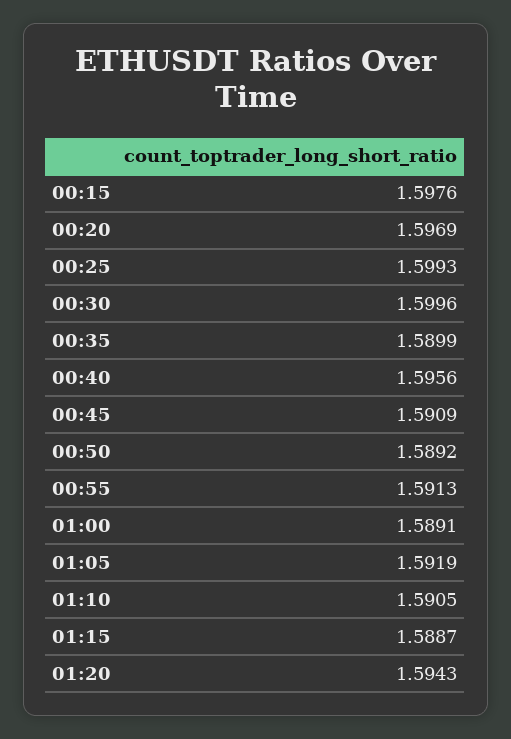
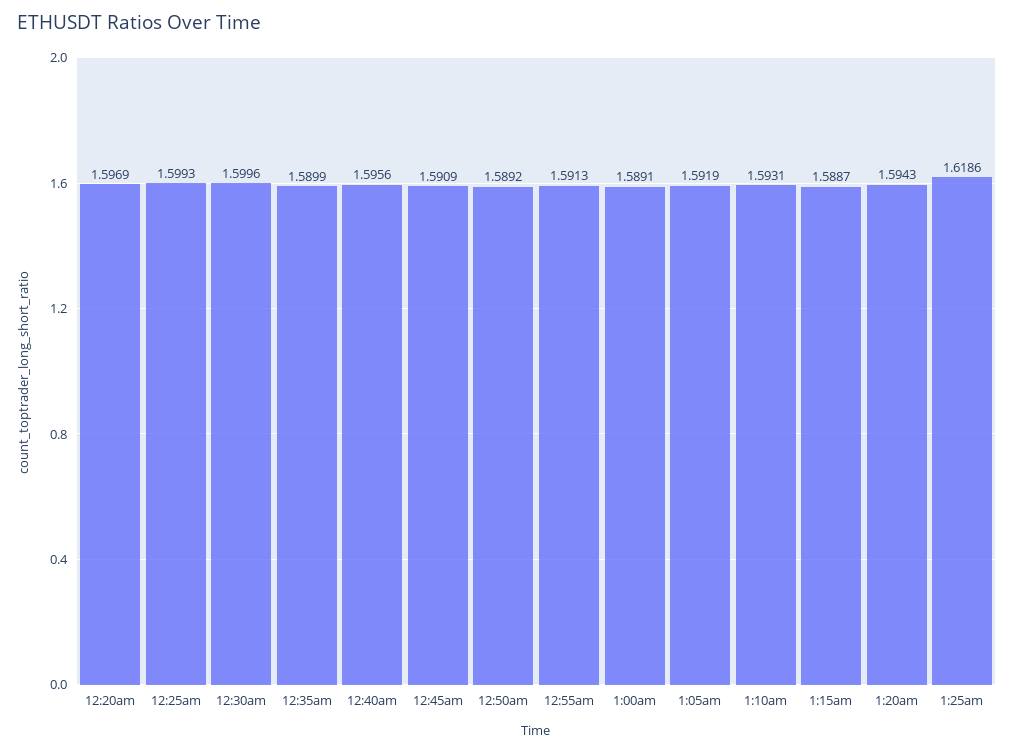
00:15: 1.5976 -> none
01:10: 1.5905 -> 1.5931
1:25am: none -> 1.6186

